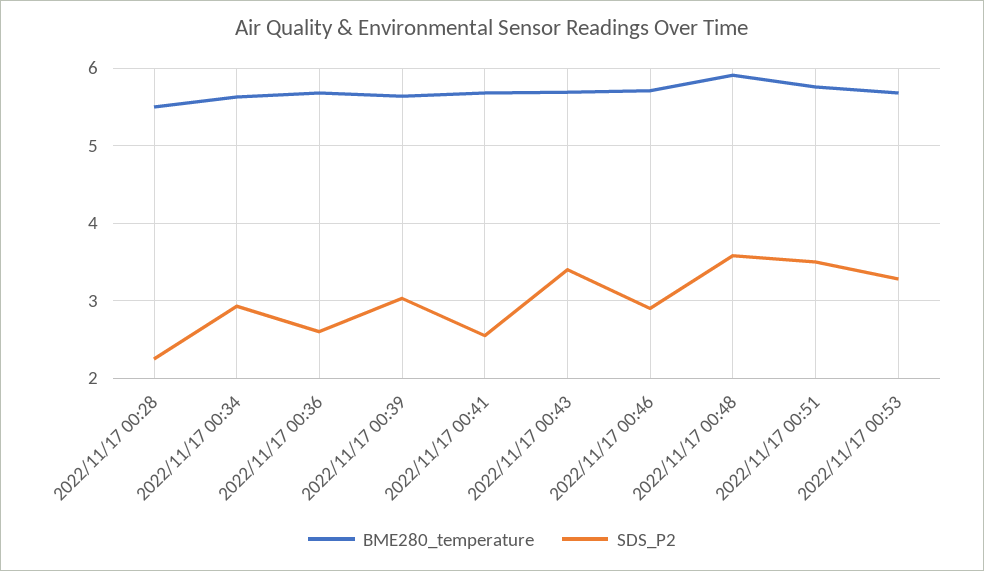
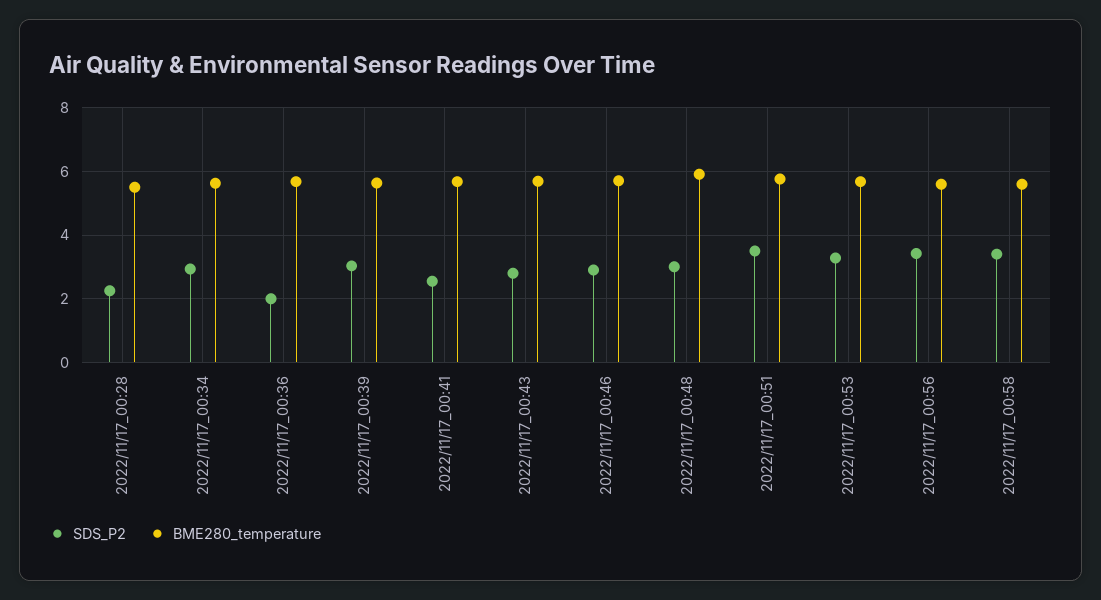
SDS_P2, 2022/11/17 00:36: 2.6 -> 2
SDS_P2, 2022/11/17 00:43: 3.4 -> 2.8
SDS_P2, 2022/11/17 00:48: 3.6 -> 3
SDS_P2, 2022/11/17_00:56: none -> 3.4
BME280_temperature, 2022/11/17_00:56: none -> 5.6
SDS_P2, 2022/11/17_00:58: none -> 3.4
BME280_temperature, 2022/11/17_00:58: none -> 5.6

